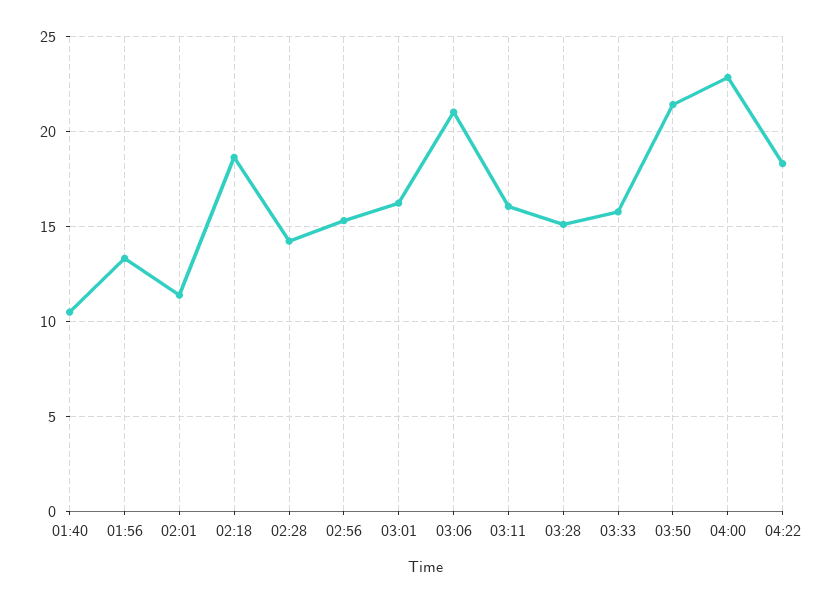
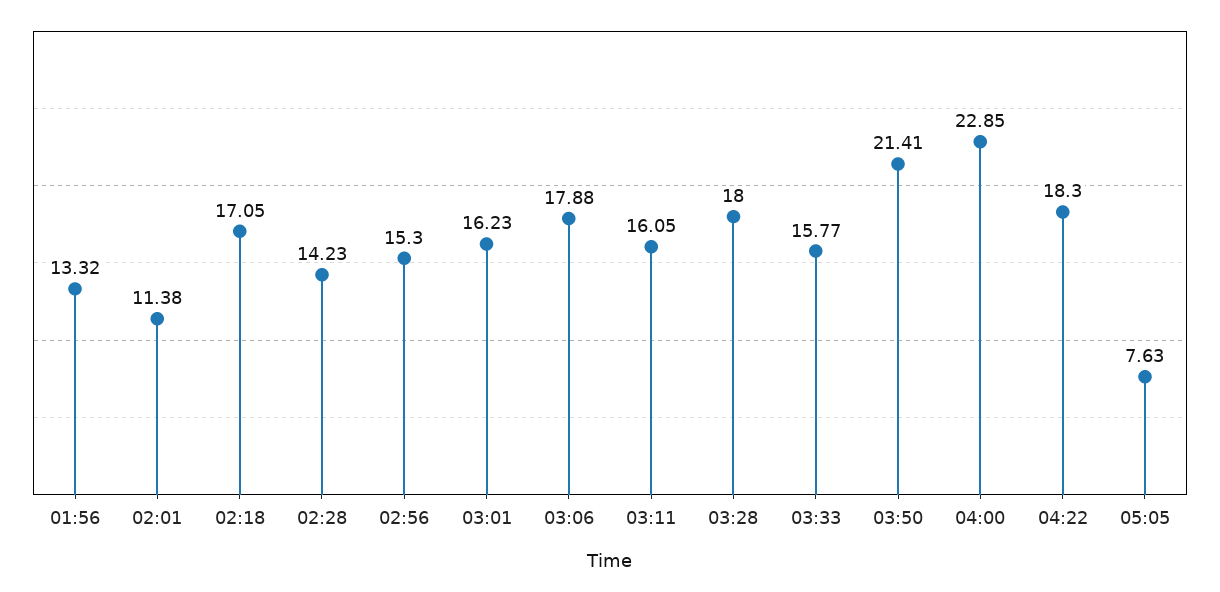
01:40: 10.5 -> none
02:18: 18.5 -> 17.05
03:06: 21 -> 17.88
03:28: 15 -> 18
05:05: none -> 7.63

